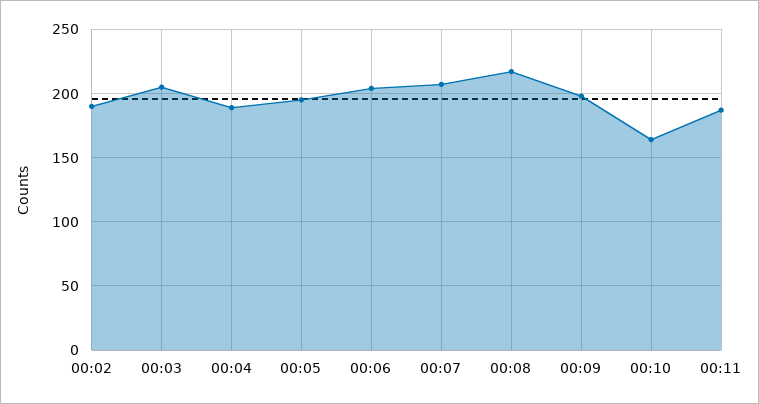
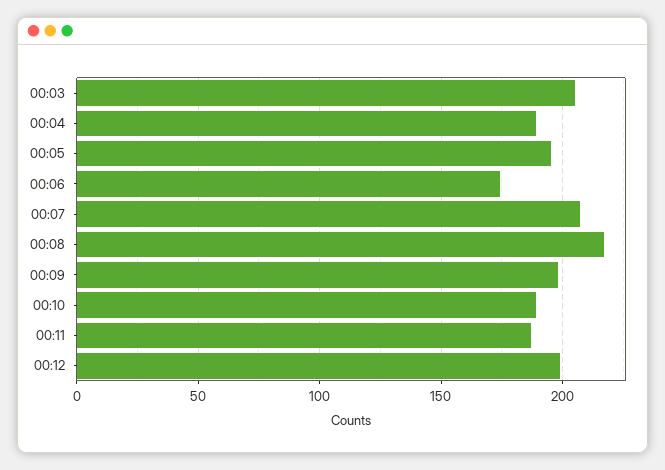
00:02: 190 -> none
00:06: 205 -> 175
00:10: 165 -> 190
00:12: none -> 200

